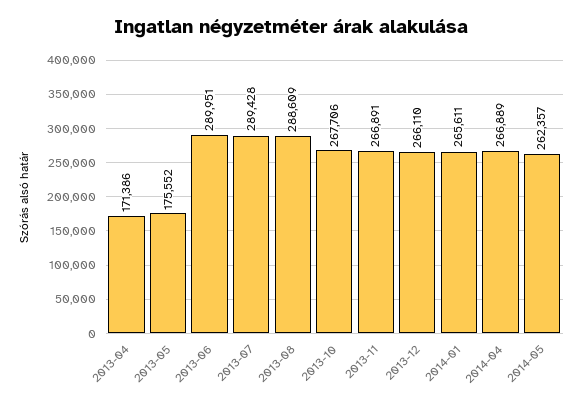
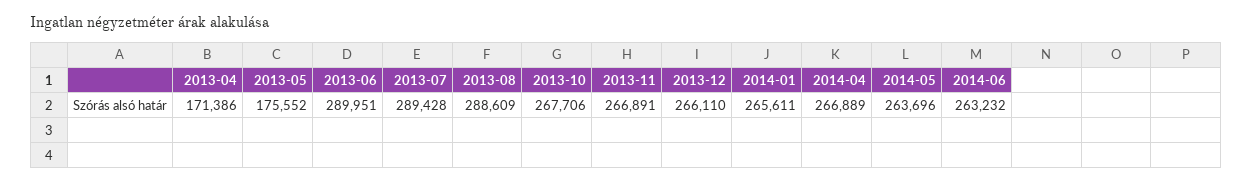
2014-05: 262357 -> 263696
2014-06: none -> 263232

